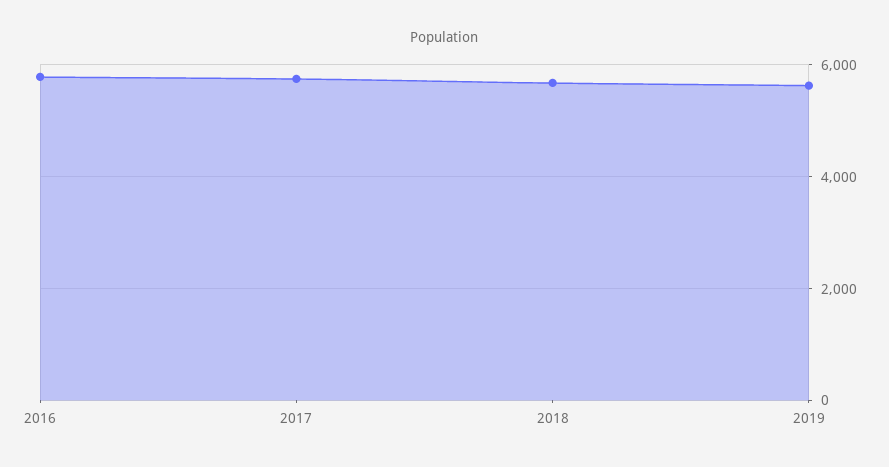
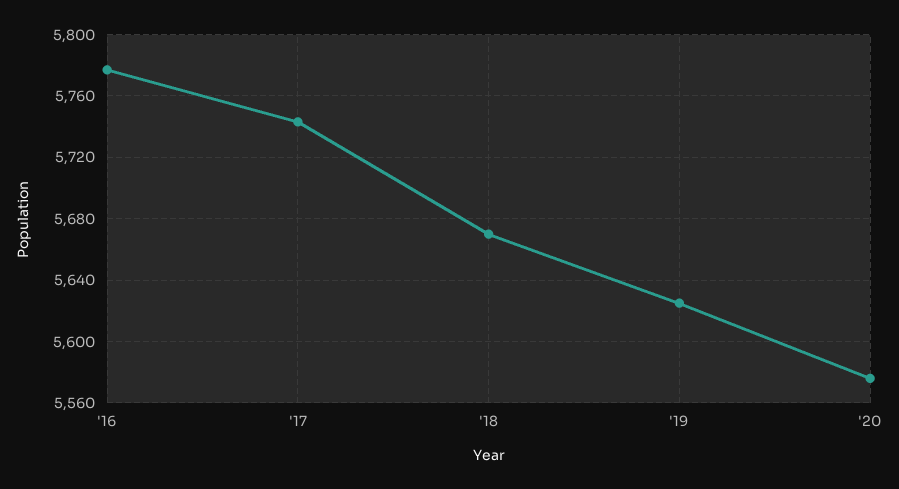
'20: none -> 5575

